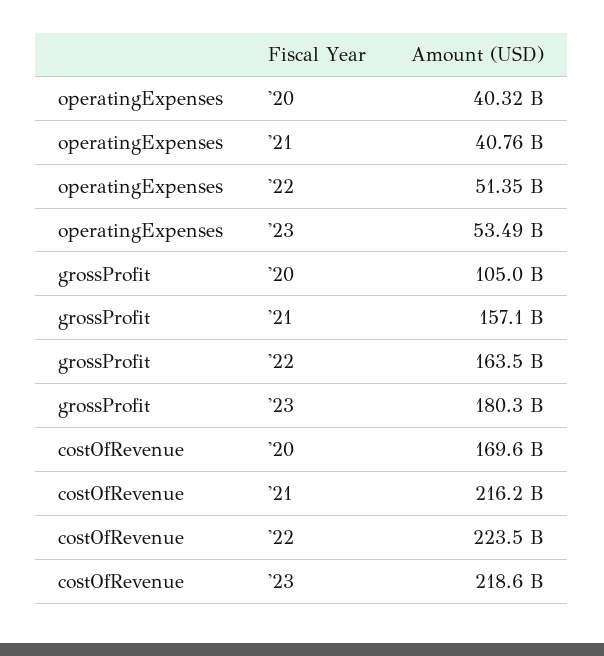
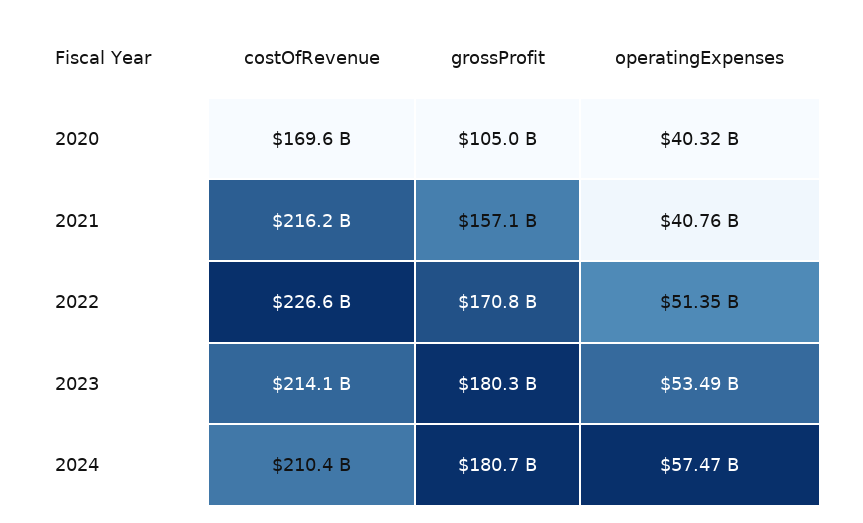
grossProfit, '22: 163500000000 -> 170800000000
costOfRevenue, '22: 223500000000 -> 226600000000
costOfRevenue, '23: 218600000000 -> 214100000000
costOfRevenue, 2024: none -> 210400000000
grossProfit, 2024: none -> 180700000000
operatingExpenses, 2024: none -> 57470000000

